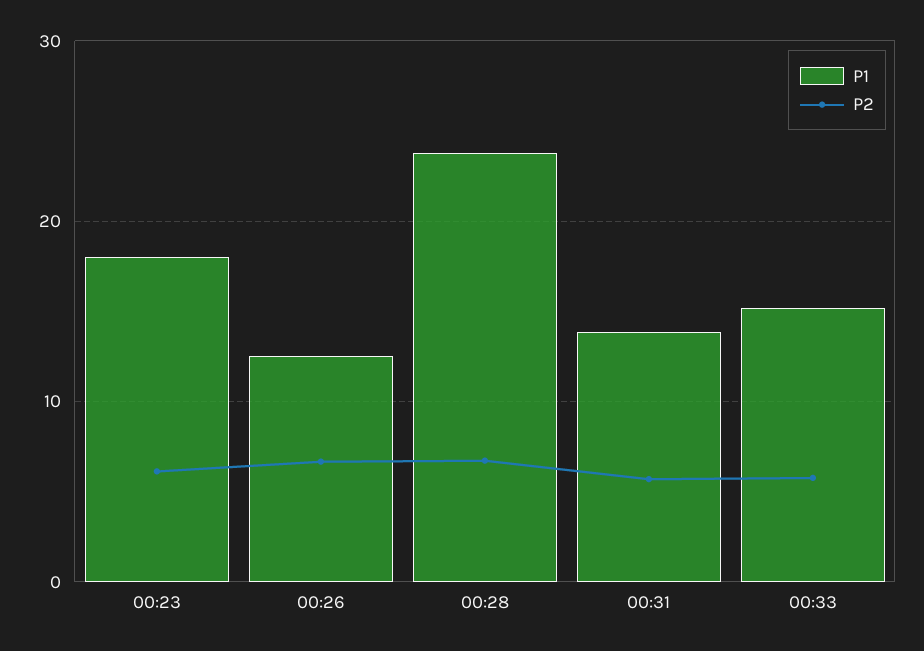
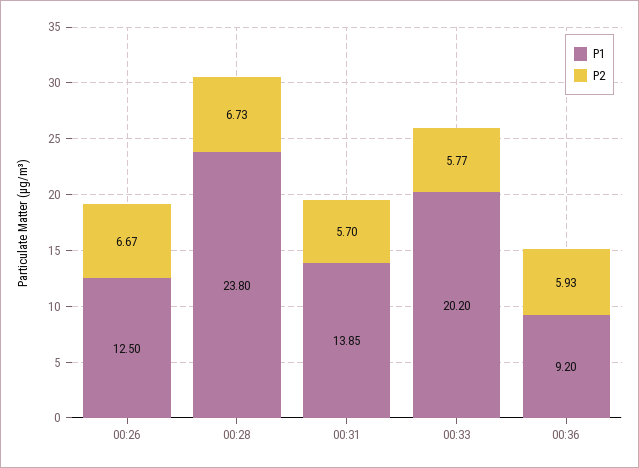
P1, 00:23: 18 -> none
P2, 00:23: 6 -> none
P1, 00:33: 15 -> 20.2
P1, 00:36: none -> 9.2
P2, 00:36: none -> 5.93

